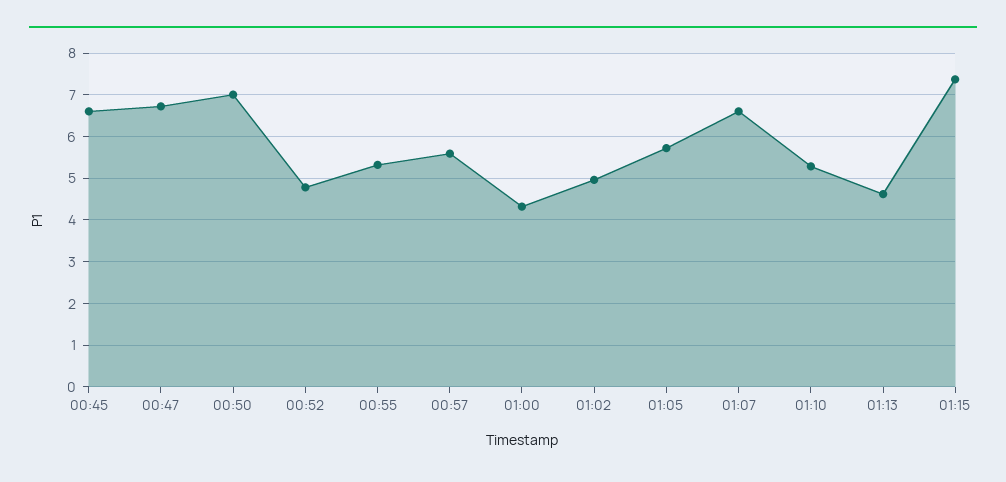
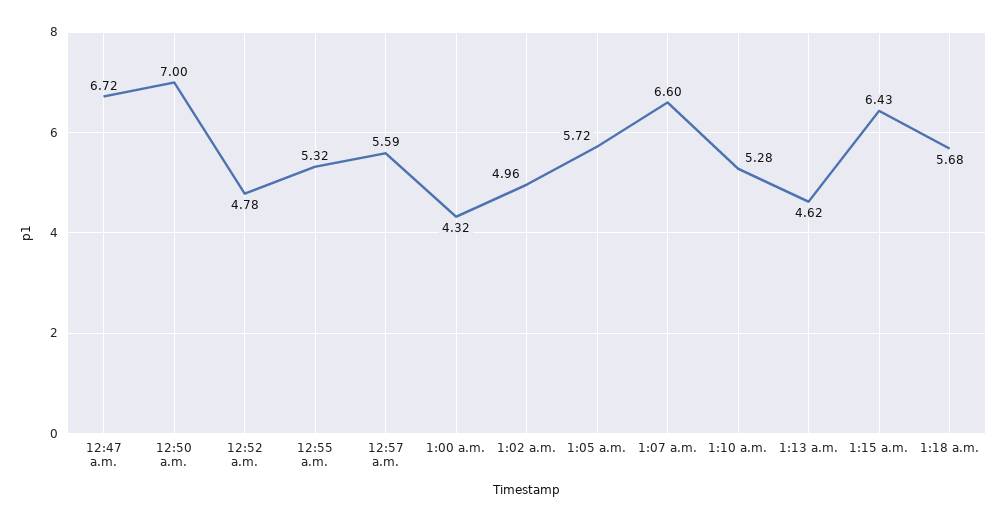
00:45: 6.6 -> none
01:15: 7.4 -> 6.43
1:18 a.m.: none -> 5.68

